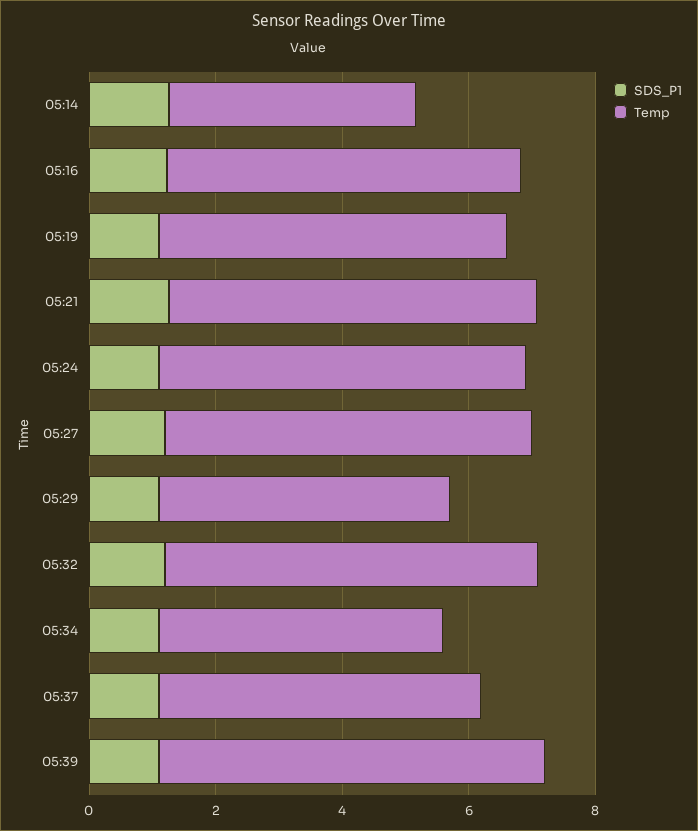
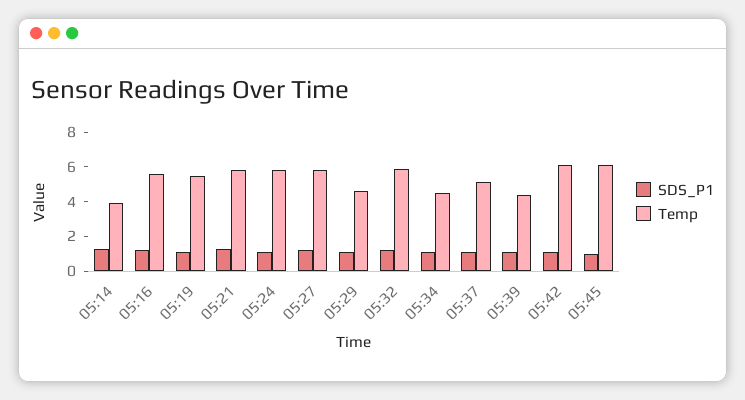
Temp, 05:39: 6 -> 4.5
SDS_P1, 05:42: none -> 1
Temp, 05:42: none -> 6
SDS_P1, 05:45: none -> 1
Temp, 05:45: none -> 6

